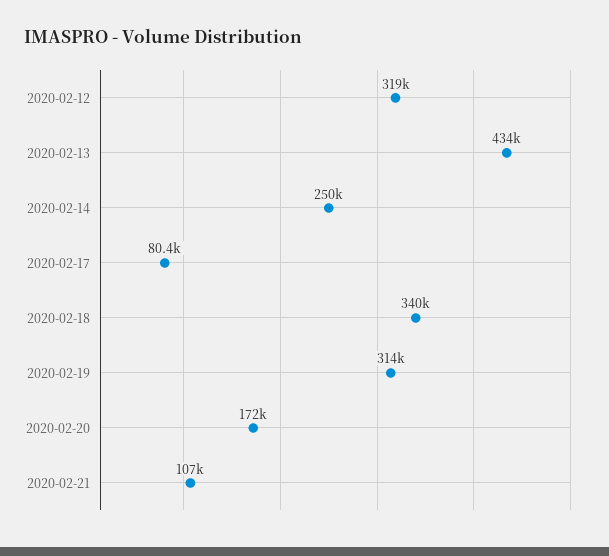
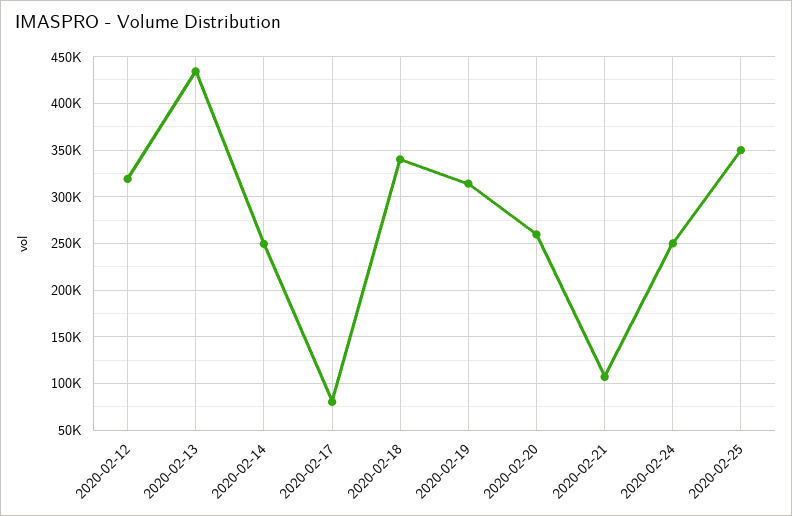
2020-02-20: 172000 -> 260000
2020-02-24: none -> 250000
2020-02-25: none -> 350000

